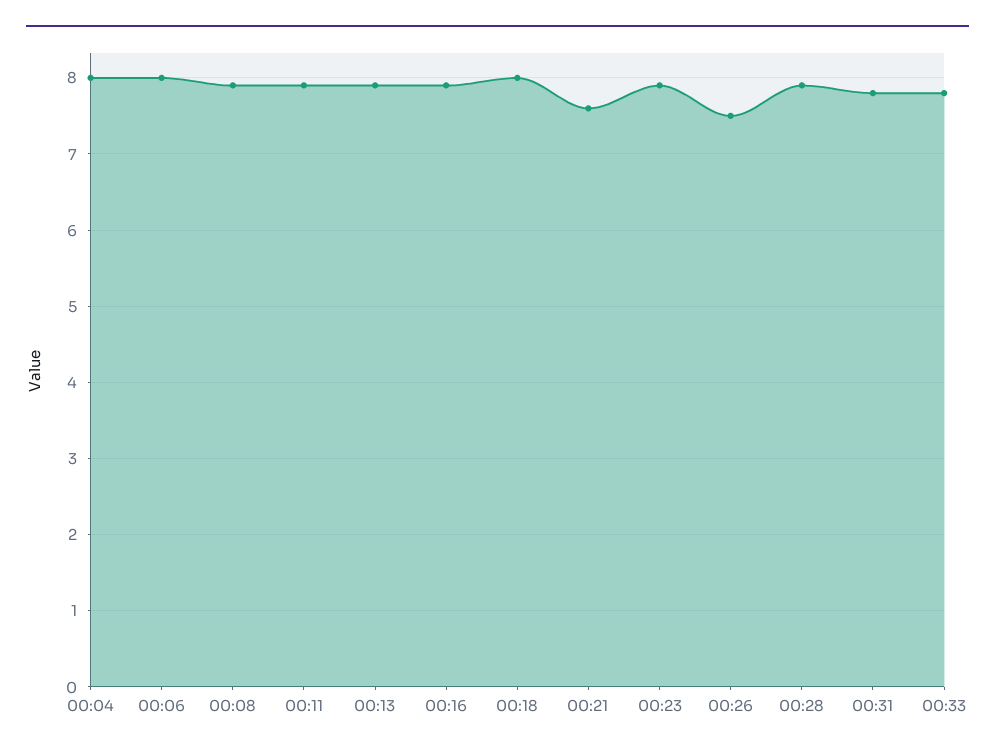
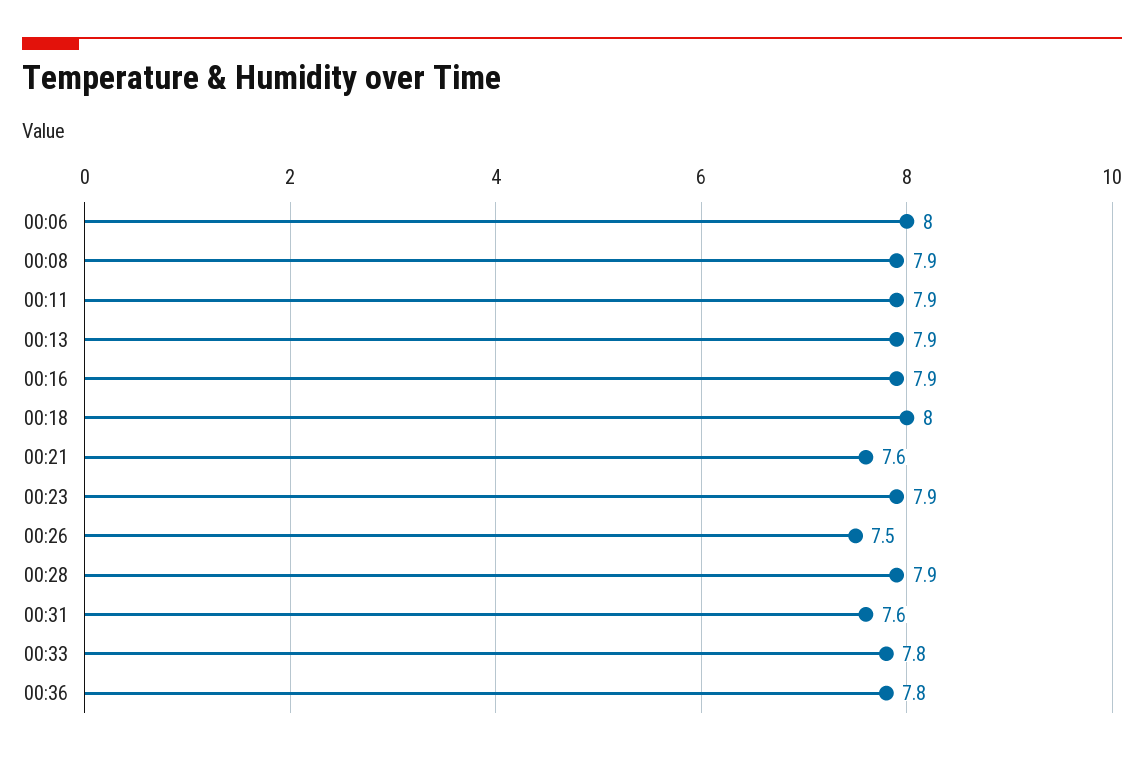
00:04: 8 -> none
00:31: 7.8 -> 7.6
00:36: none -> 7.8

